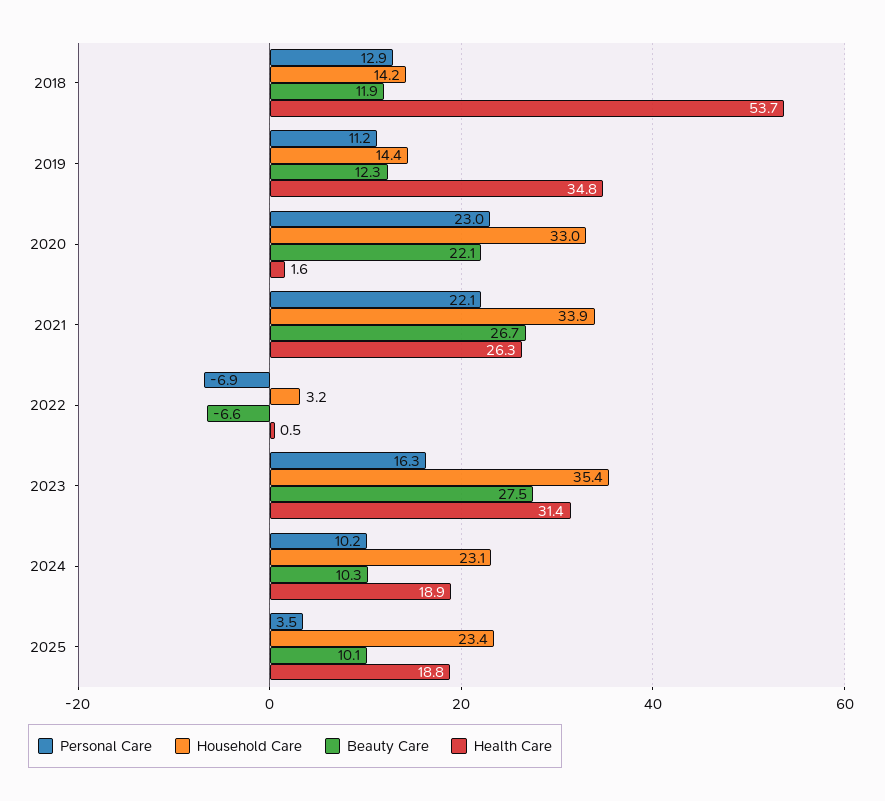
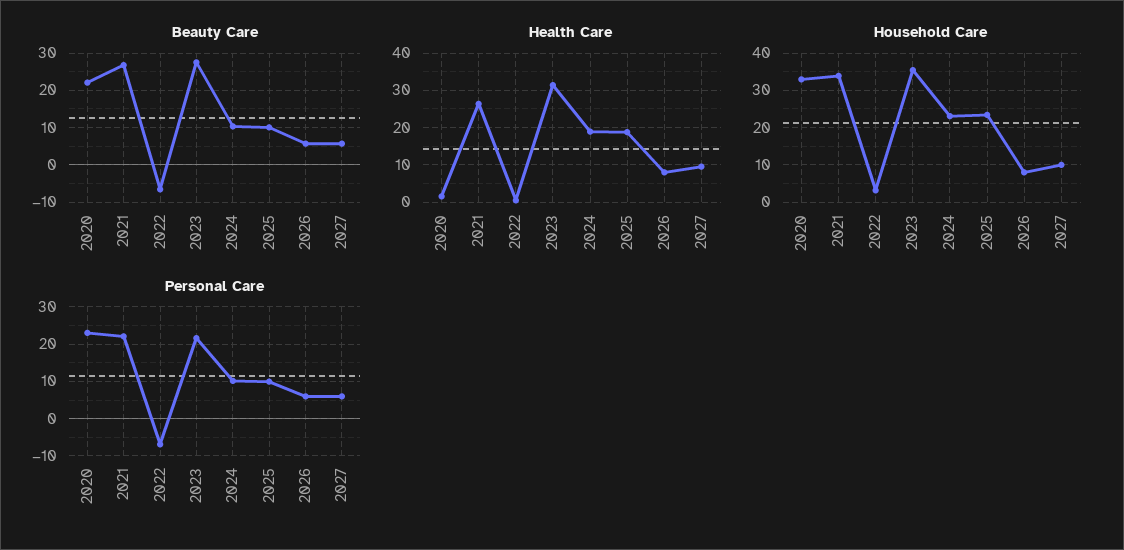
Personal Care, 2018: 12.9 -> none
Household Care, 2018: 14.2 -> none
Beauty Care, 2018: 11.9 -> none
Health Care, 2018: 53.7 -> none
Personal Care, 2019: 11.2 -> none
Household Care, 2019: 14.4 -> none
Beauty Care, 2019: 12.3 -> none
Health Care, 2019: 34.8 -> none
Personal Care, 2023: 16.3 -> 22
Personal Care, 2025: 3.5 -> 10
Beauty Care, 2026: none -> 6
Beauty Care, 2027: none -> 6
Health Care, 2026: none -> 8
Health Care, 2027: none -> 10
Household Care, 2026: none -> 8
Household Care, 2027: none -> 10
Personal Care, 2026: none -> 6
Personal Care, 2027: none -> 6

